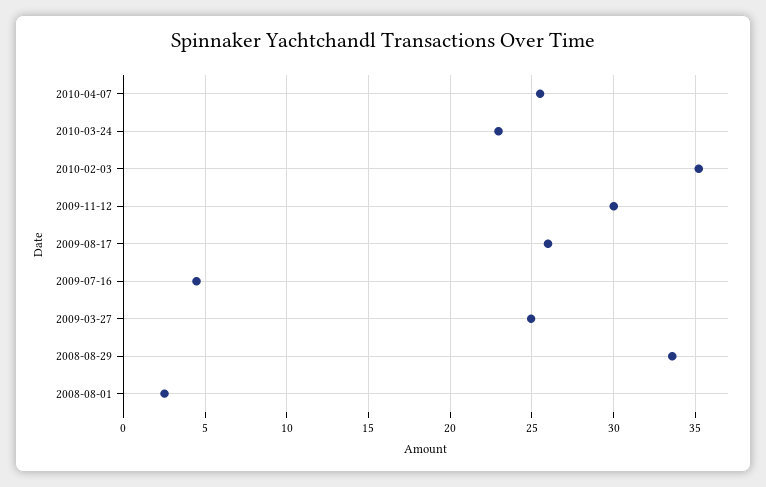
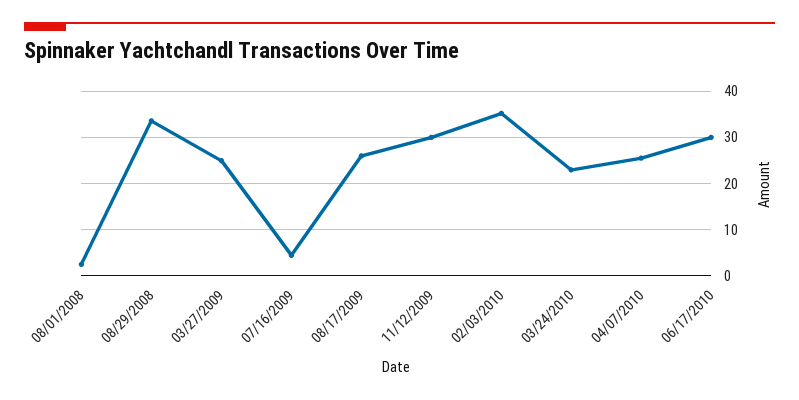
06/17/2010: none -> 30

